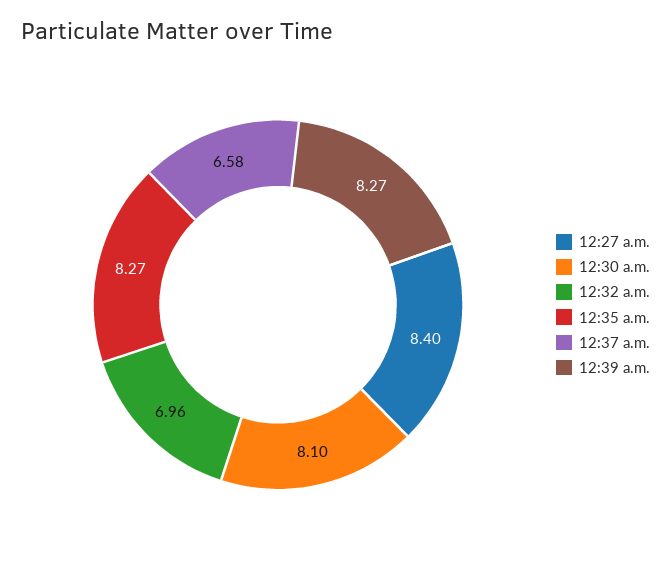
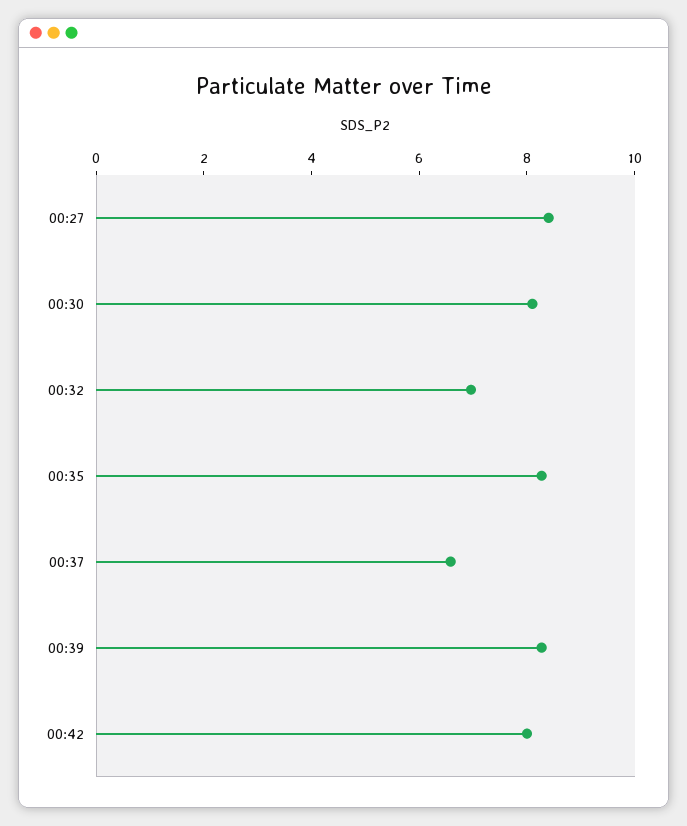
00:42: none -> 8

